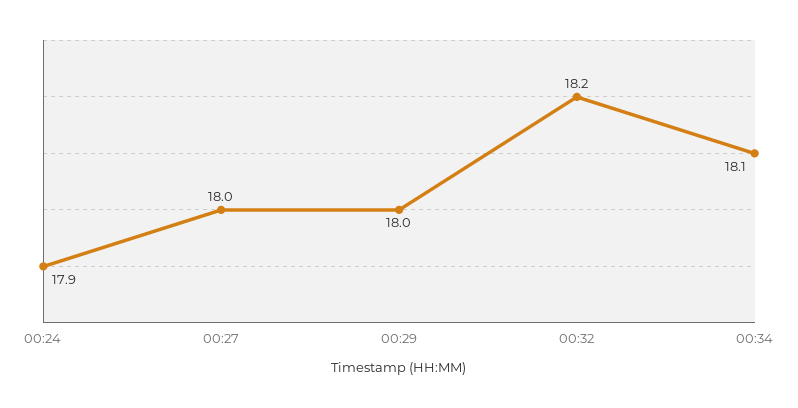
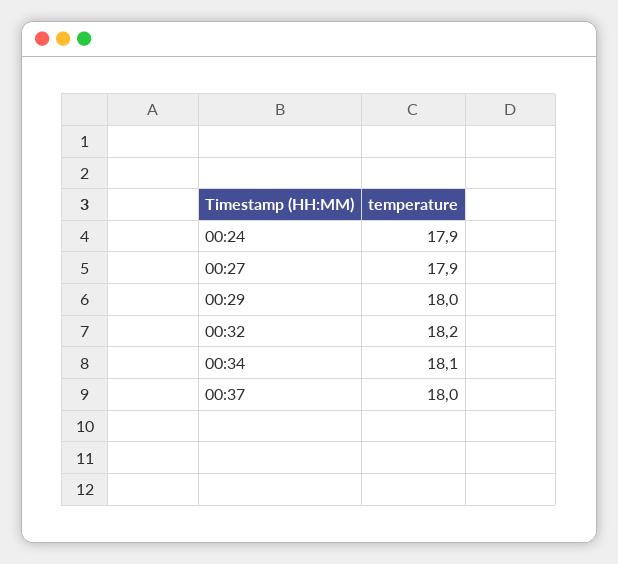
00:27: 18 -> 17.9
00:37: none -> 18

